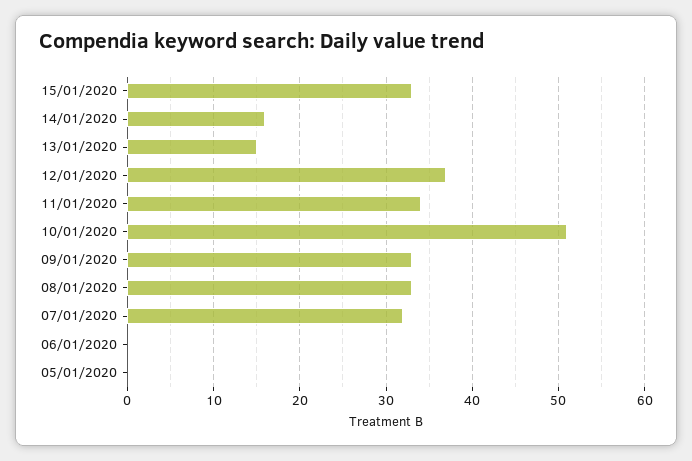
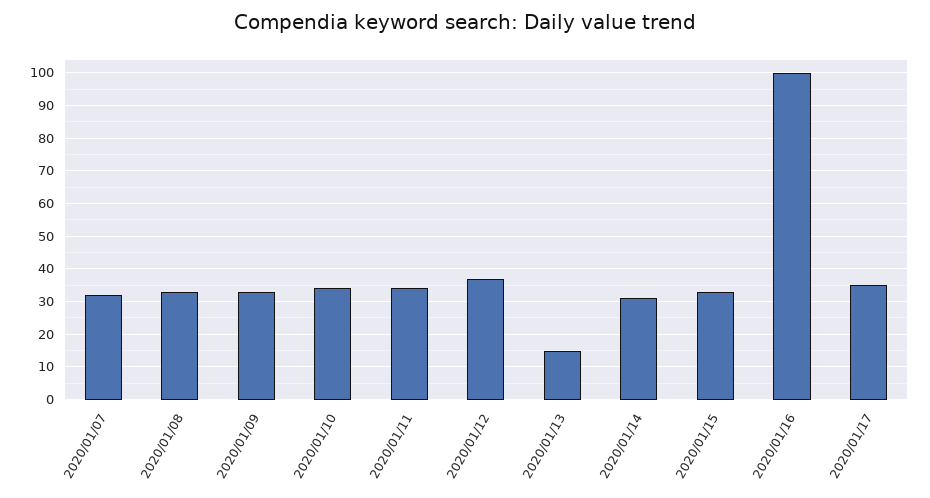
14/01/2020: 16 -> 30
10/01/2020: 51 -> 35
06/01/2020: 0 -> none
05/01/2020: 0 -> none
2020/01/16: none -> 100
2020/01/17: none -> 35

